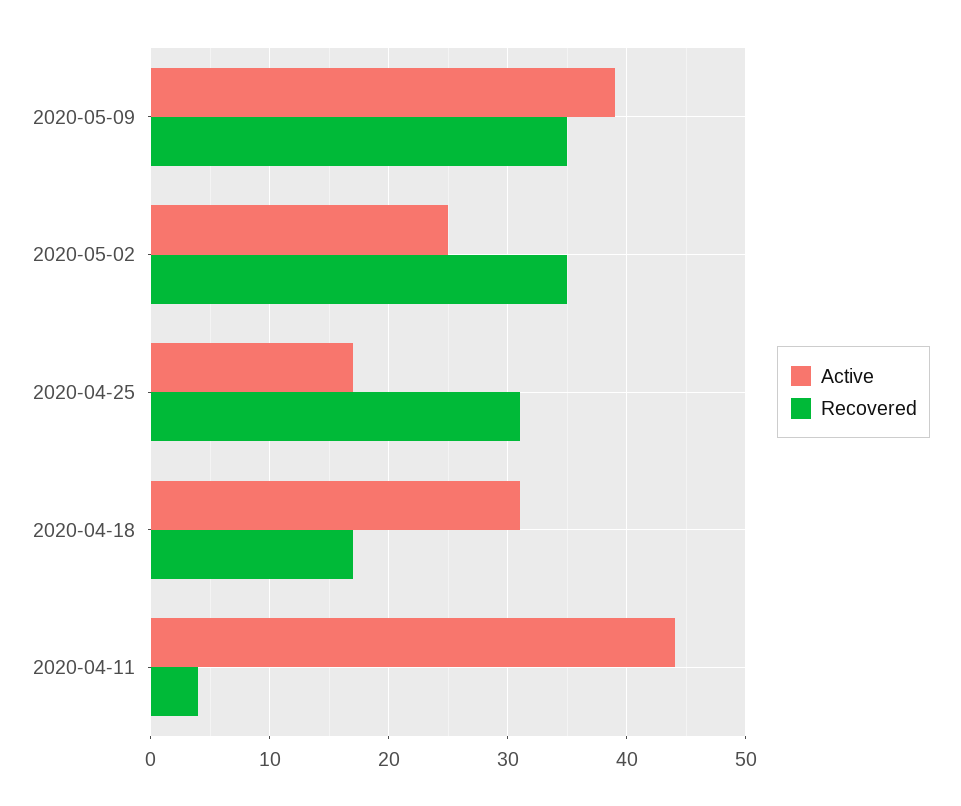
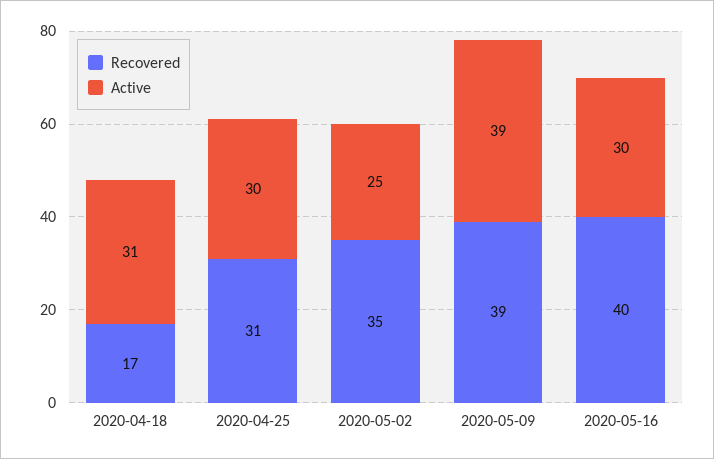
Recovered, 2020-05-09: 35 -> 39
Active, 2020-04-25: 17 -> 30
Active, 2020-04-11: 44 -> none
Recovered, 2020-04-11: 4 -> none
Recovered, 2020-05-16: none -> 40
Active, 2020-05-16: none -> 30

